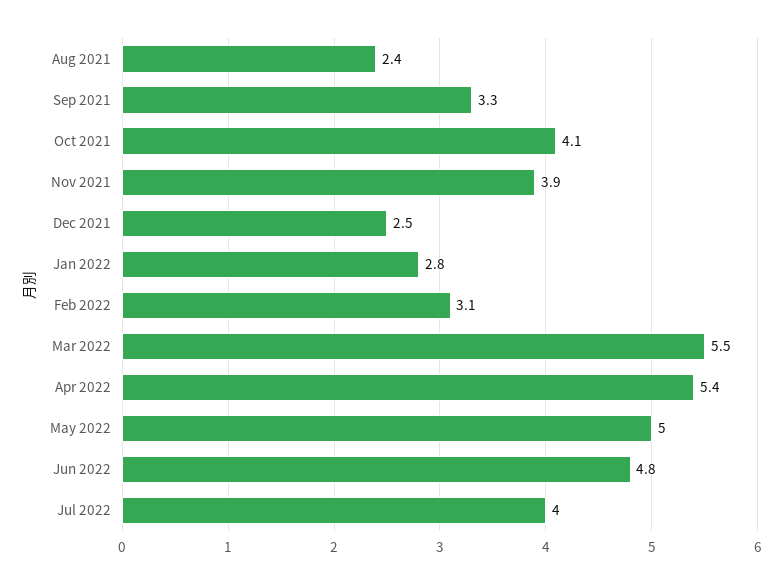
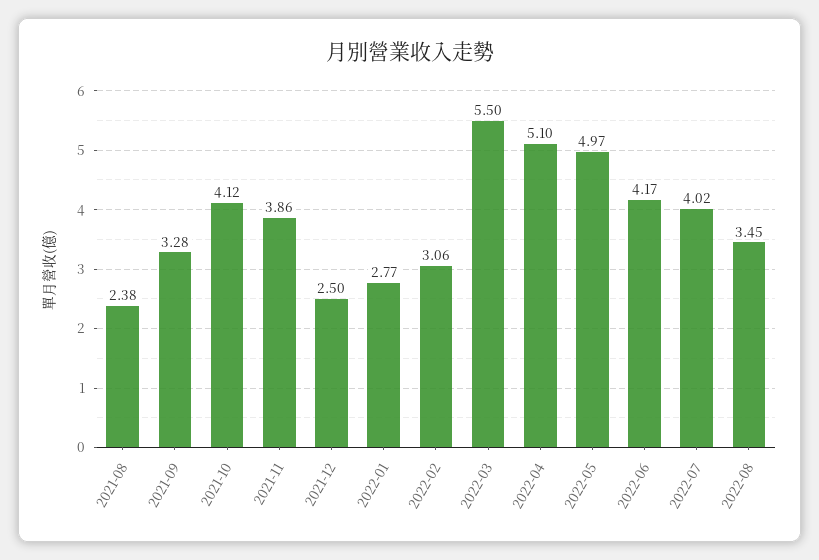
Apr 2022: 5.4 -> 5.1
Jun 2022: 4.8 -> 4.17
2022-08: none -> 3.45

